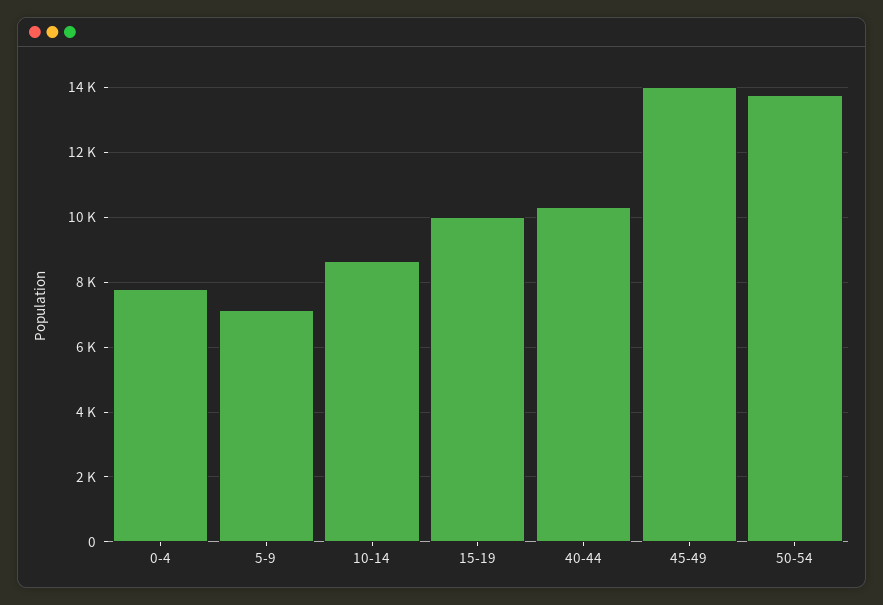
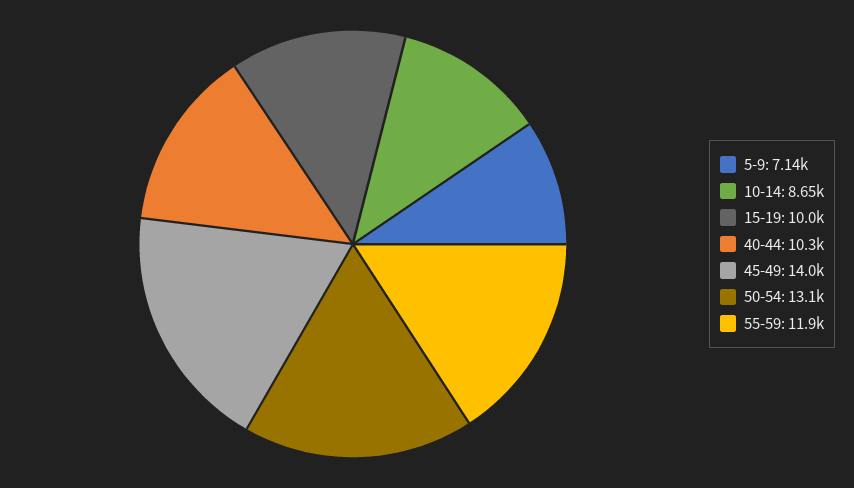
0-4: 7800 -> none
50-54: 13800 -> 13100
55-59: none -> 11900

